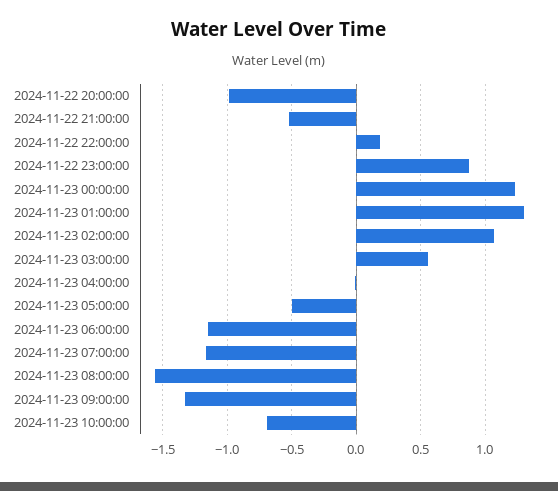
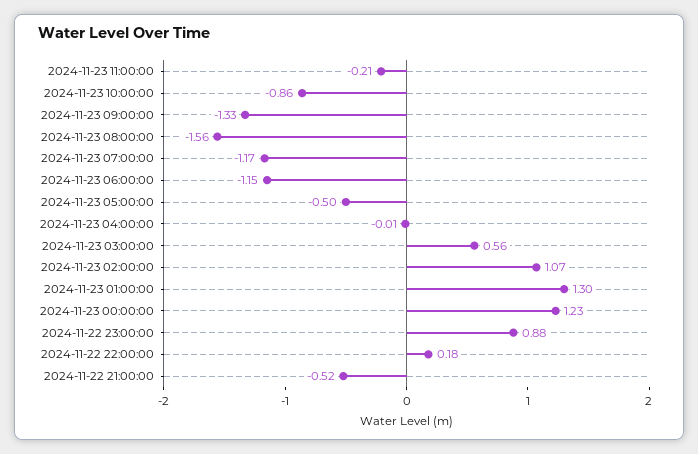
2024-11-22 20:00:00: -1 -> none
2024-11-23 10:00:00: -0.7 -> -0.86
2024-11-23 11:00:00: none -> -0.21

